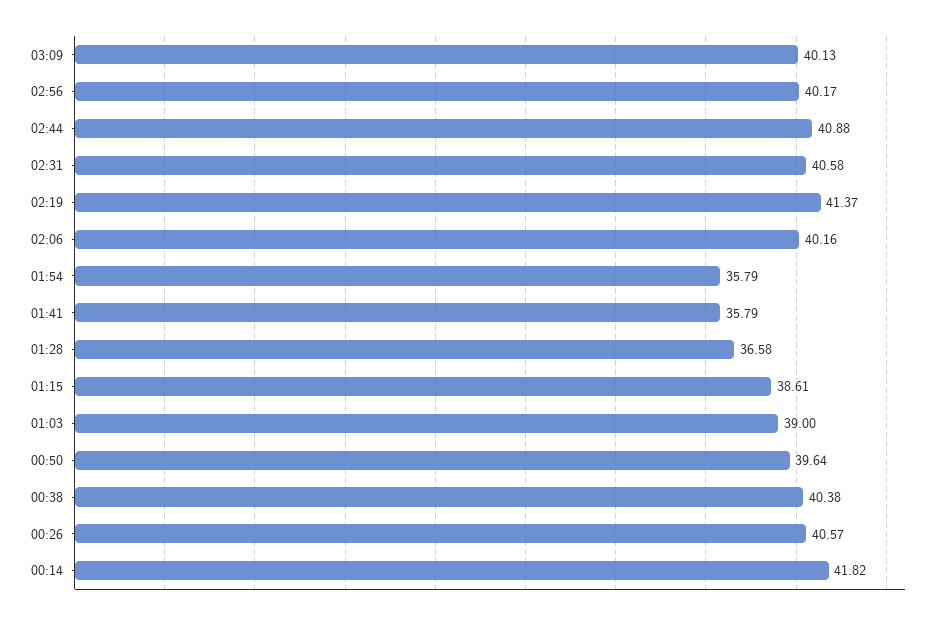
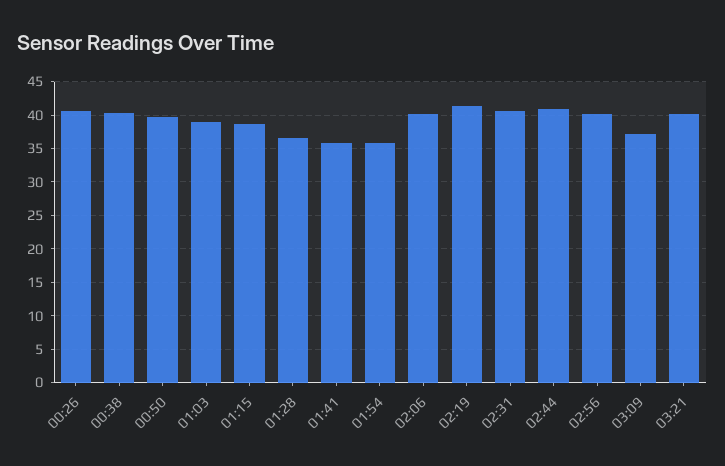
03:09: 40.13 -> 37
00:14: 41.82 -> none
03:21: none -> 40

